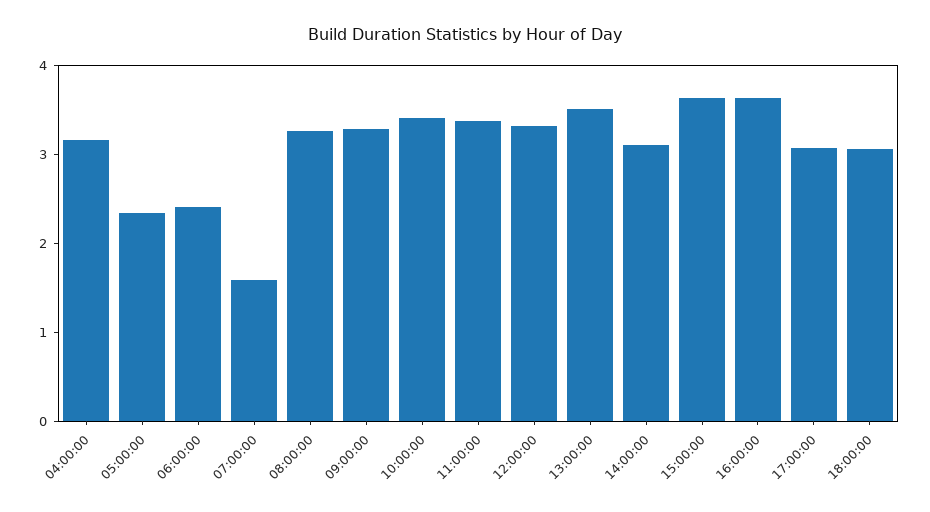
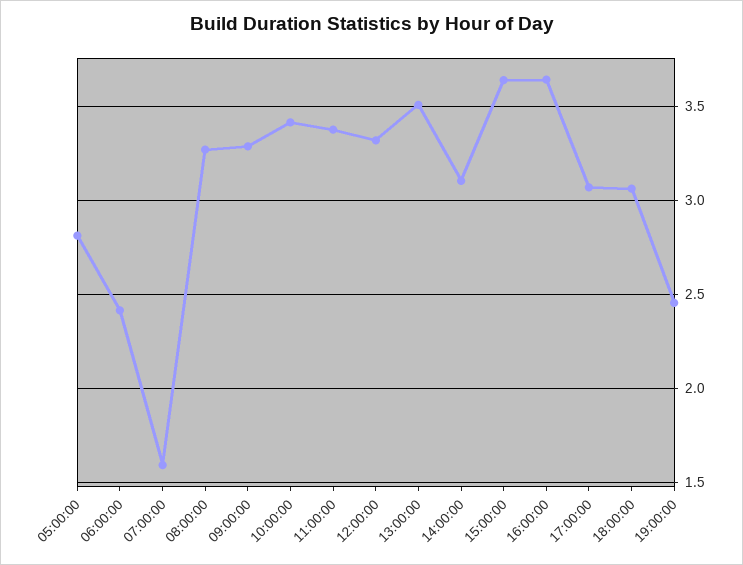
04:00:00: 3.2 -> none
05:00:00: 2.4 -> 2.8
19:00:00: none -> 2.45

